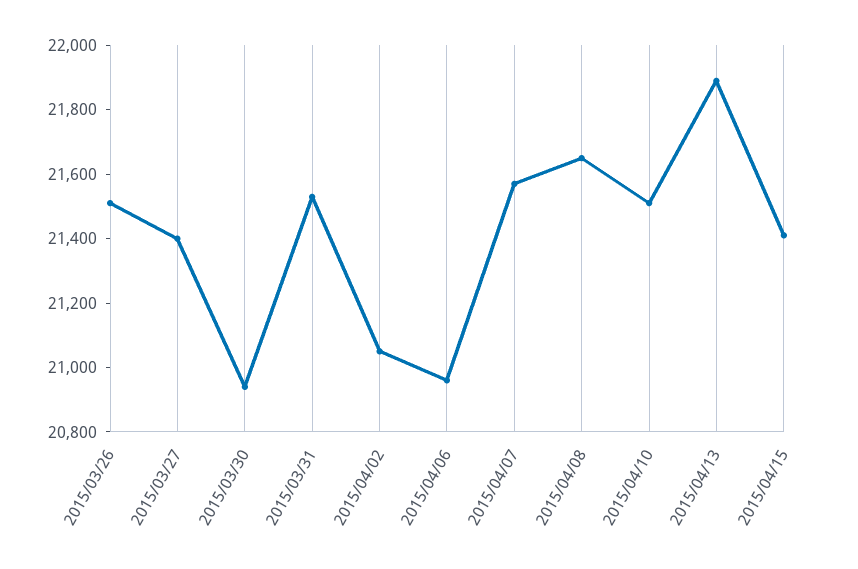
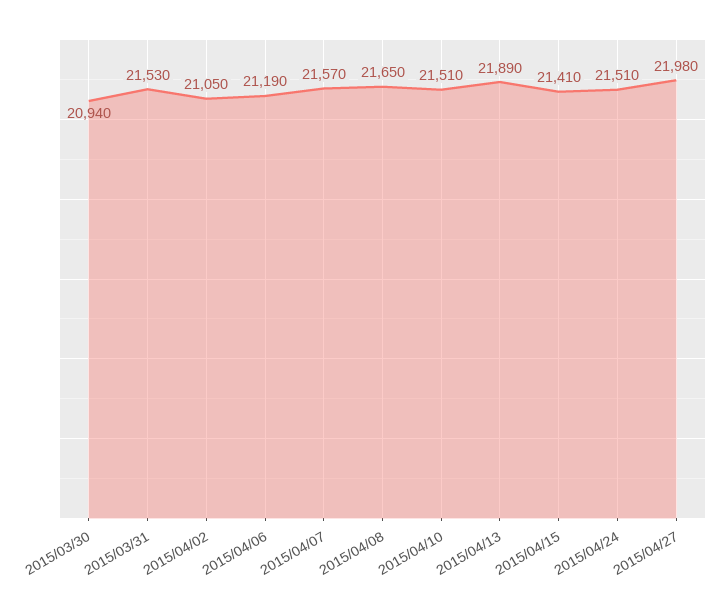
2015/03/26: 21500 -> none
2015/03/27: 21400 -> none
2015/04/06: 20950 -> 21190
2015/04/24: none -> 21510
2015/04/27: none -> 21980

